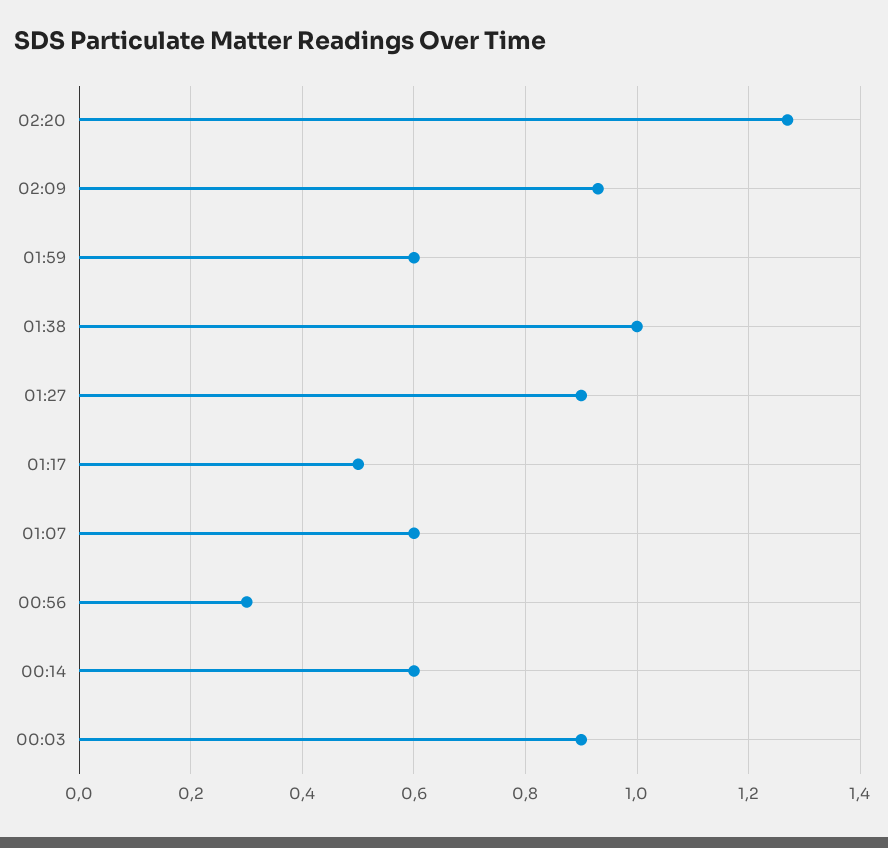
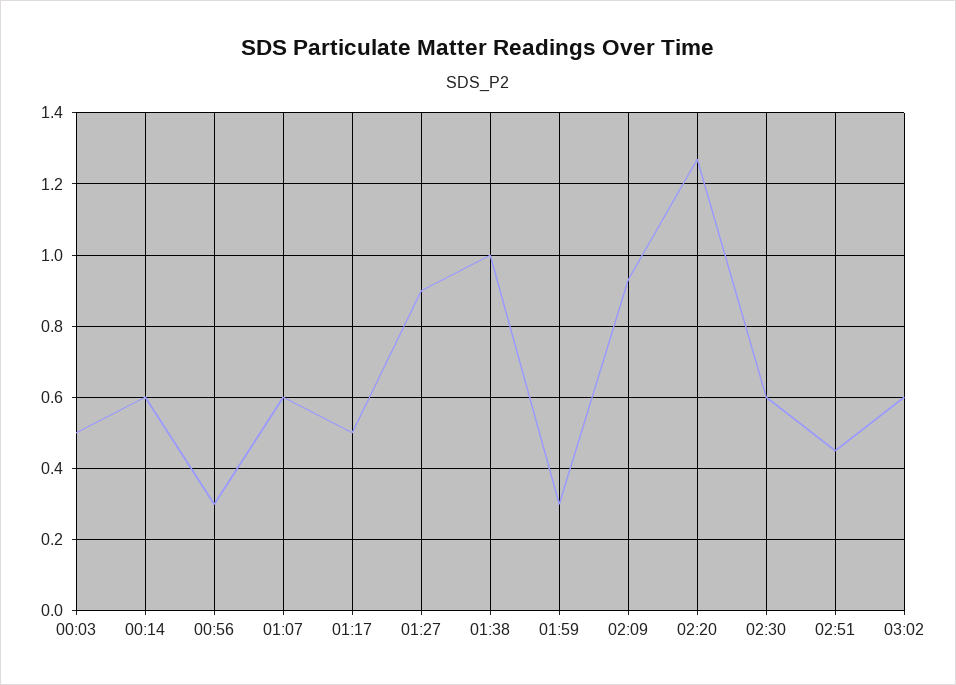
01:59: 0.6 -> 0.3
00:03: 0.9 -> 0.5
02:30: none -> 0.6
02:51: none -> 0.45
03:02: none -> 0.6

